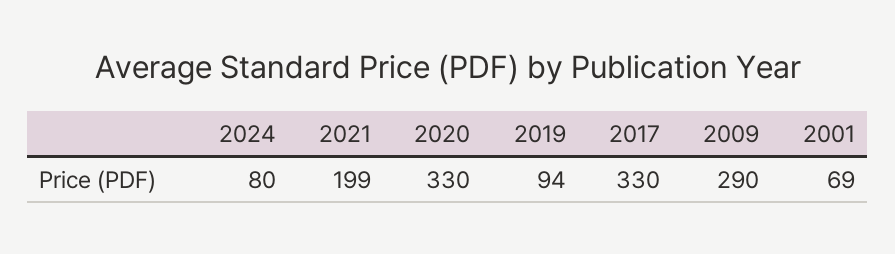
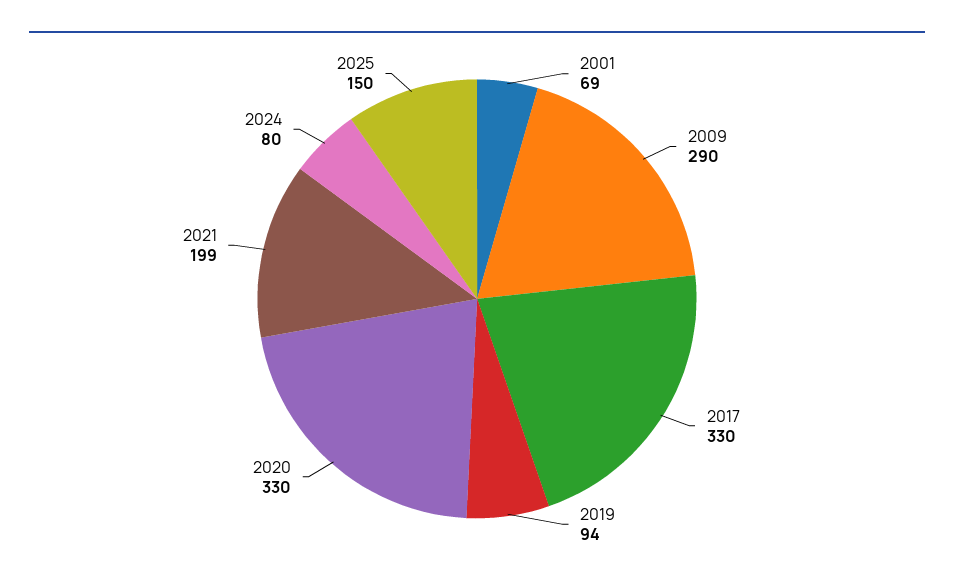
2025: none -> 150

